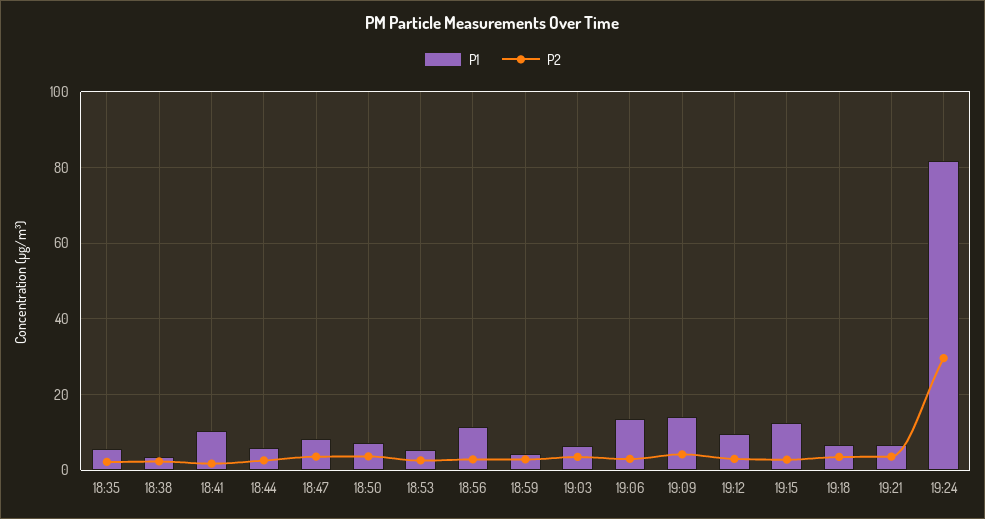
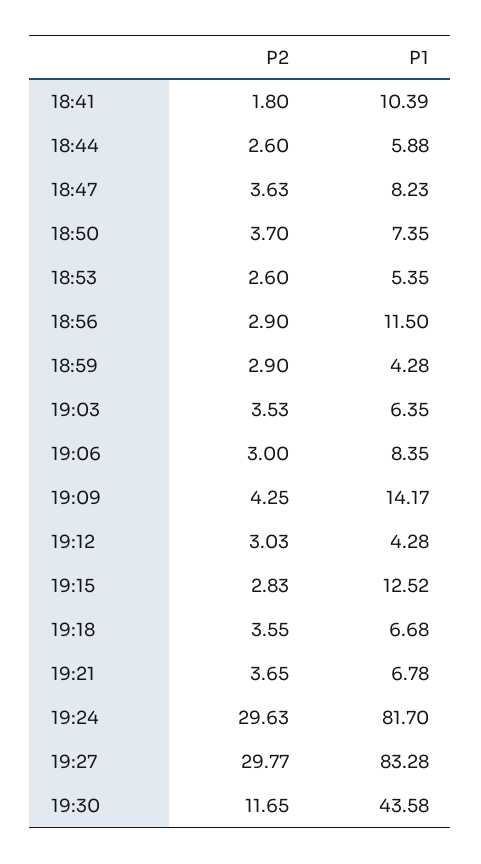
P1, 18:35: 6 -> none
P2, 18:35: 2 -> none
P1, 18:38: 4 -> none
P2, 18:38: 2 -> none
P1, 19:06: 14 -> 8.35
P1, 19:12: 10 -> 4.28
P2, 19:27: none -> 29.77
P1, 19:27: none -> 83.28
P2, 19:30: none -> 11.65
P1, 19:30: none -> 43.58

